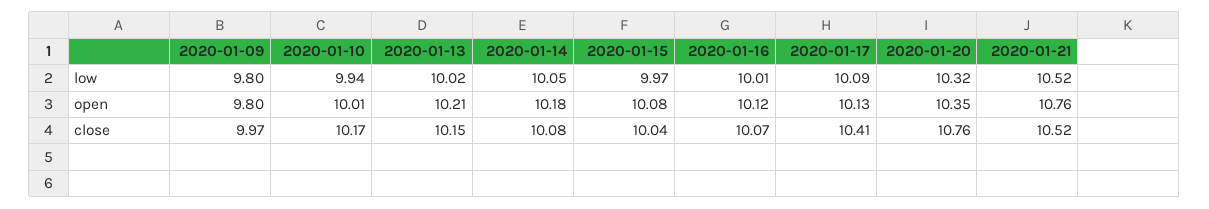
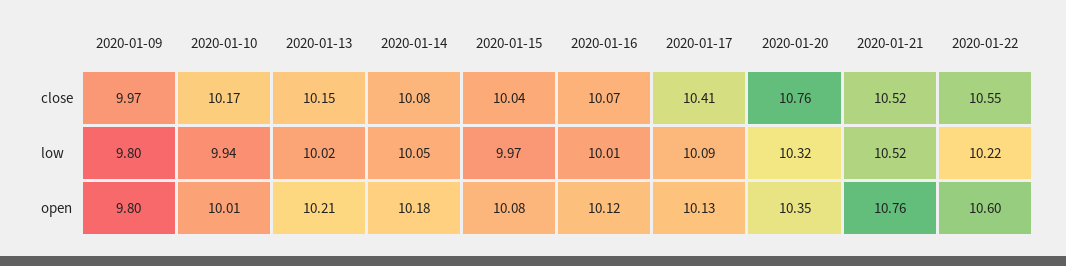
2020-01-22, close: none -> 10.55
2020-01-22, low: none -> 10.22
2020-01-22, open: none -> 10.6

